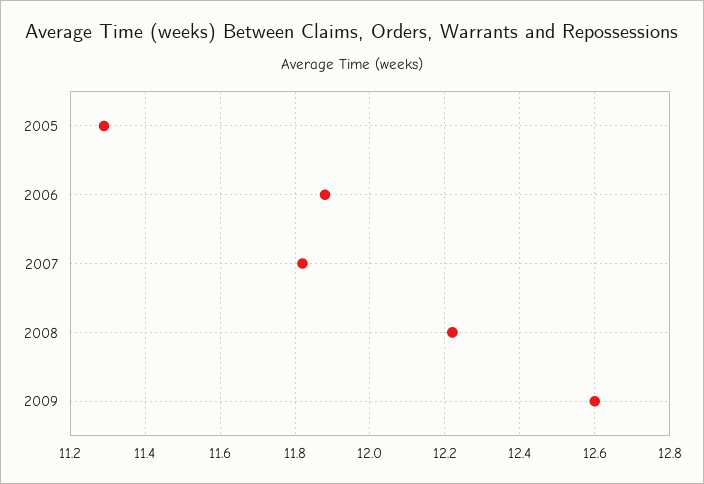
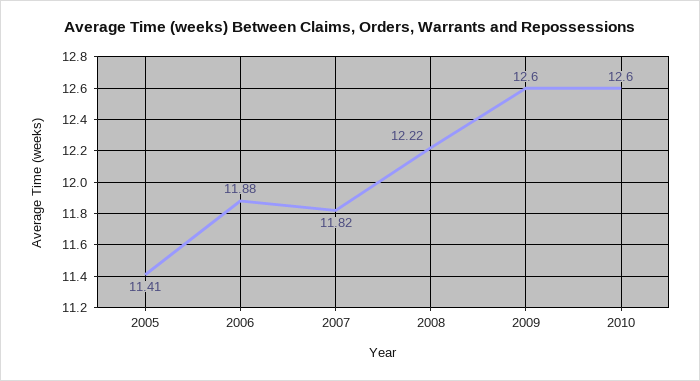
2005: 11.3 -> 11.41
2010: none -> 12.6

